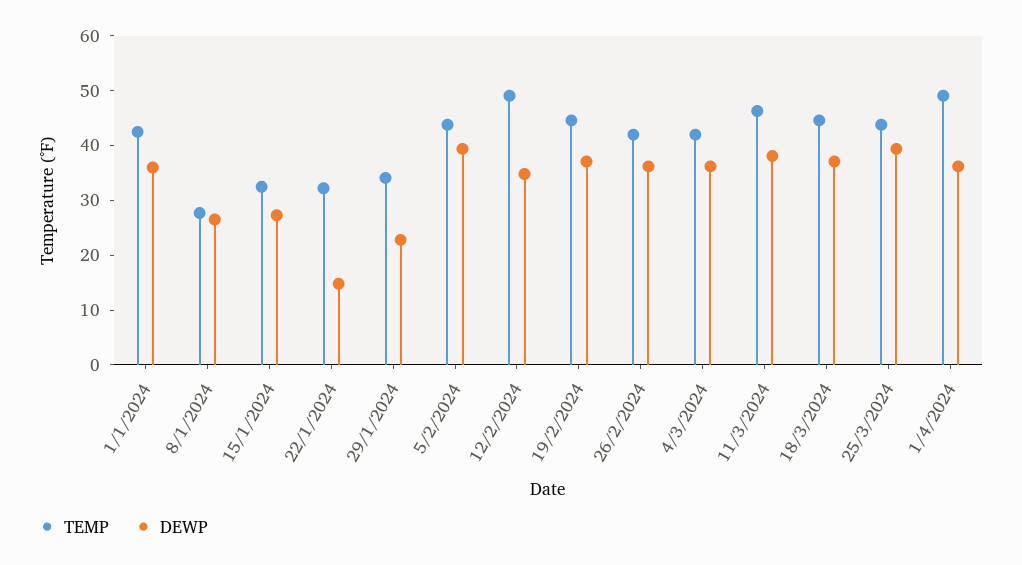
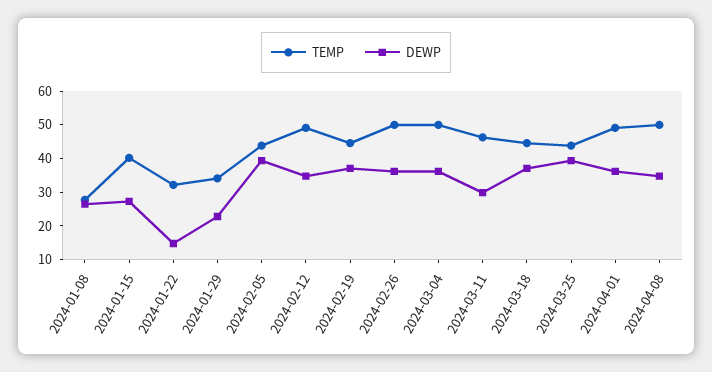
TEMP, 1/1/2024: 42 -> none
DEWP, 1/1/2024: 36 -> none
TEMP, 15/1/2024: 32 -> 40
TEMP, 26/2/2024: 42 -> 50
TEMP, 4/3/2024: 42 -> 50
DEWP, 11/3/2024: 38 -> 30
TEMP, 2024-04-08: none -> 50
DEWP, 2024-04-08: none -> 35

